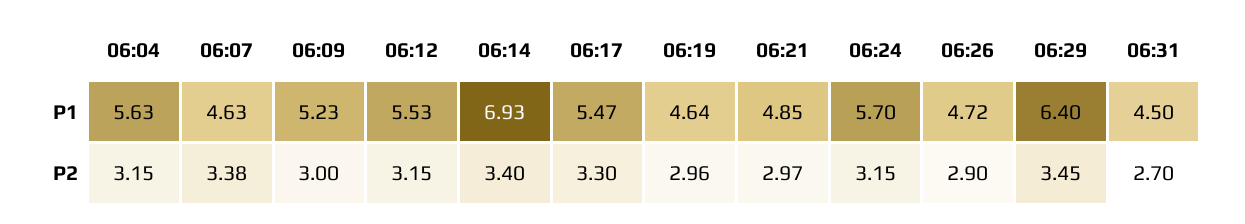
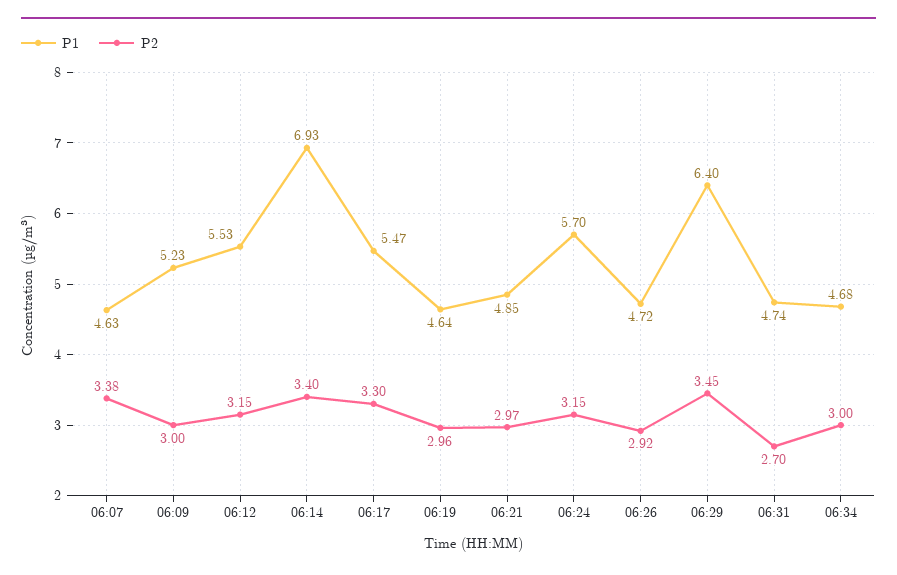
P1, 06:04: 5.63 -> none
P1, 06:31: 4.5 -> 4.74
P2, 06:04: 3.15 -> none
P2, 06:26: 2.9 -> 2.92
P1, 06:34: none -> 4.68
P2, 06:34: none -> 3

